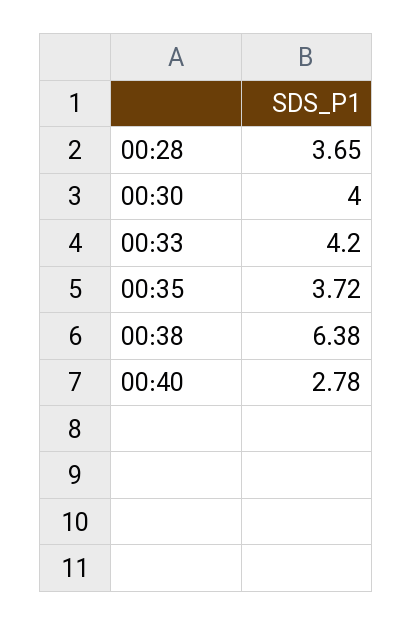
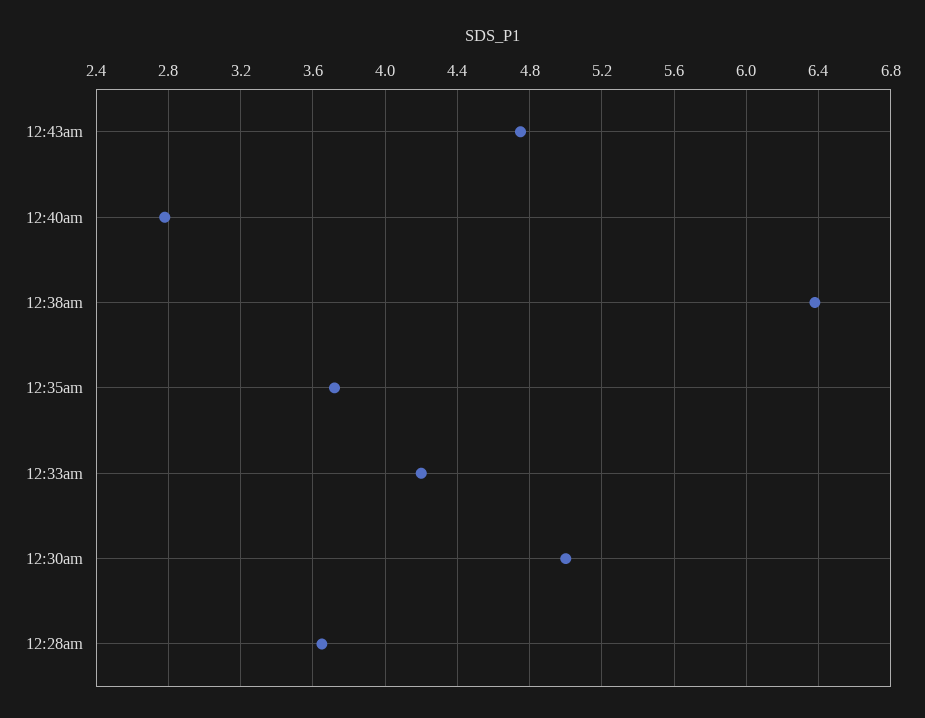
00:30: 4 -> 5
12:43am: none -> 4.75

